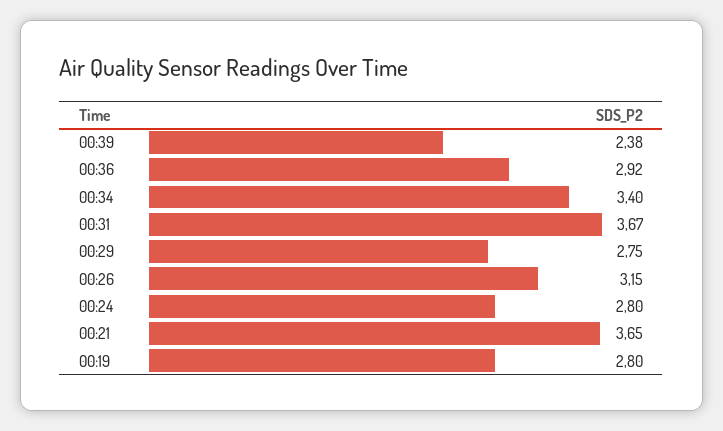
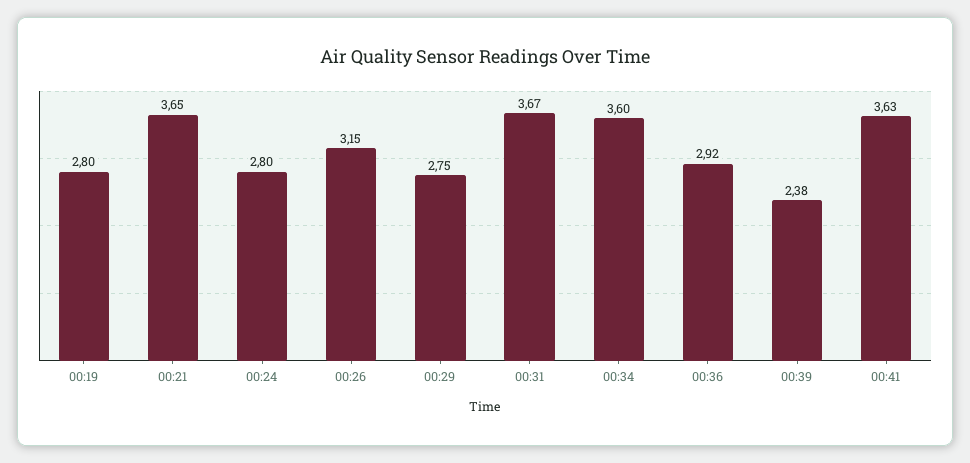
00:34: 3.4 -> 3.6
00:41: none -> 3.63

